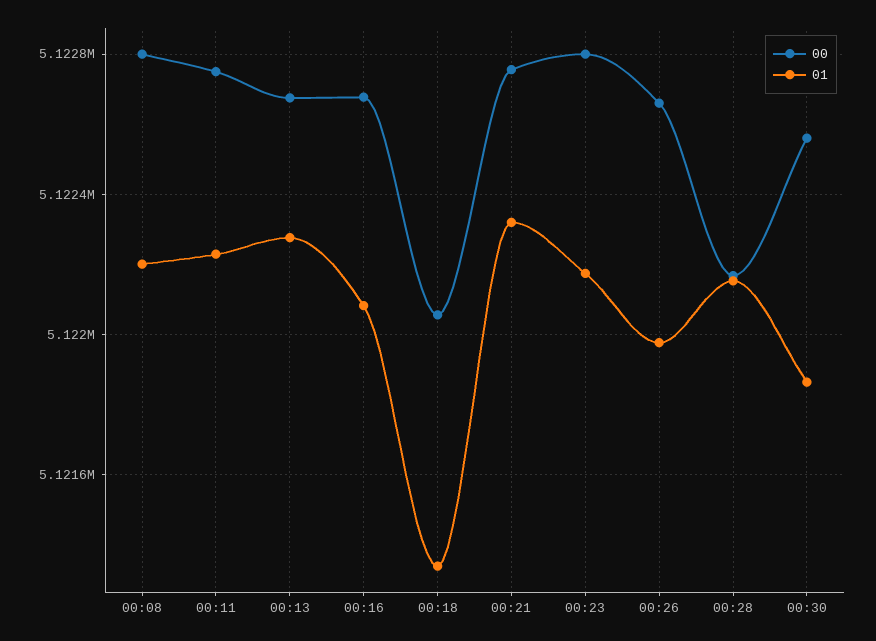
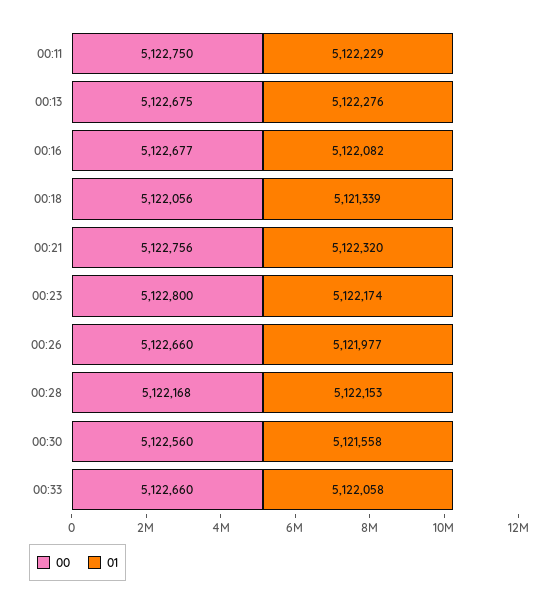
00, 00:08: 5122800 -> none
01, 00:08: 5122200 -> none
01, 00:30: 5121850 -> 5121558
00, 00:33: none -> 5122660
01, 00:33: none -> 5122058

